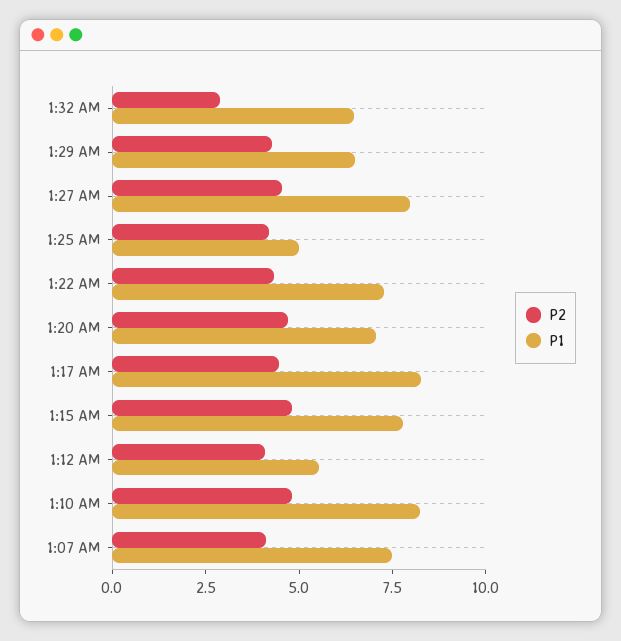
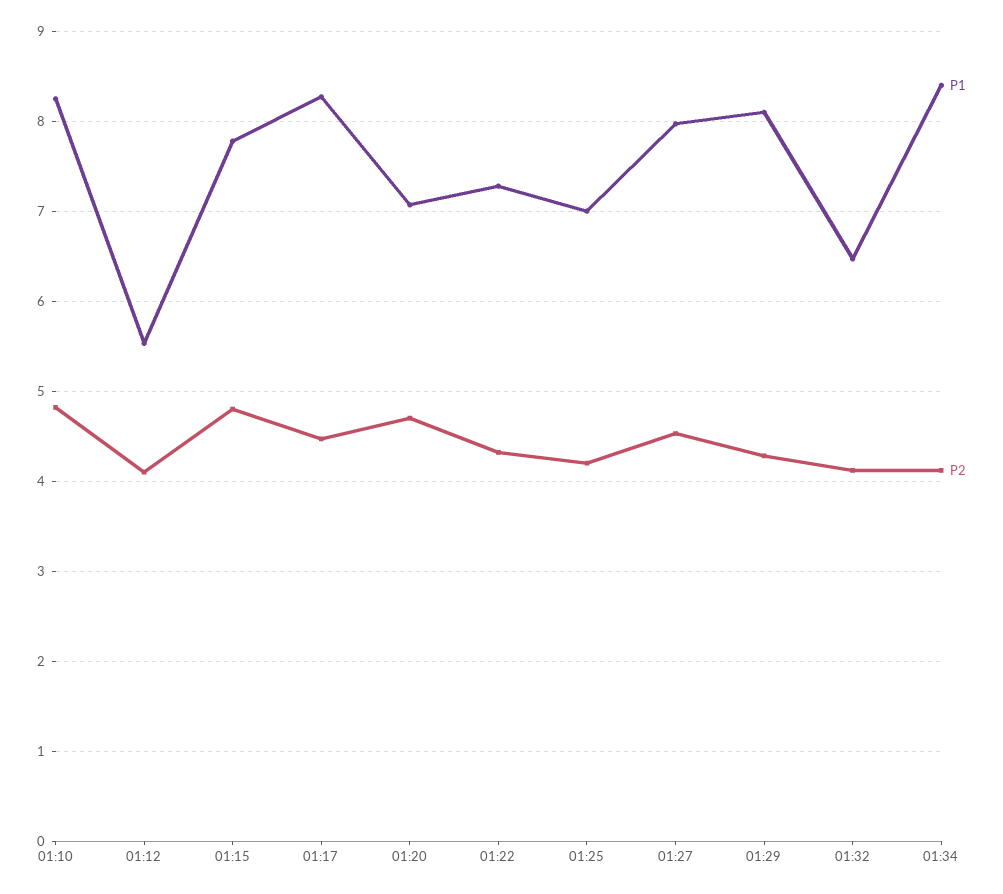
P2, 1:32 AM: 3 -> 4.1
P1, 1:29 AM: 6.5 -> 8.1
P1, 1:25 AM: 5 -> 7
P2, 1:07 AM: 4 -> none
P1, 1:07 AM: 7.5 -> none
P1, 01:34: none -> 8.4
P2, 01:34: none -> 4.1

